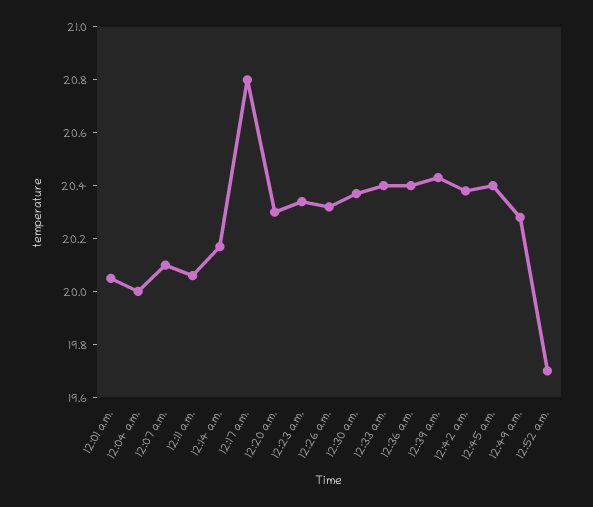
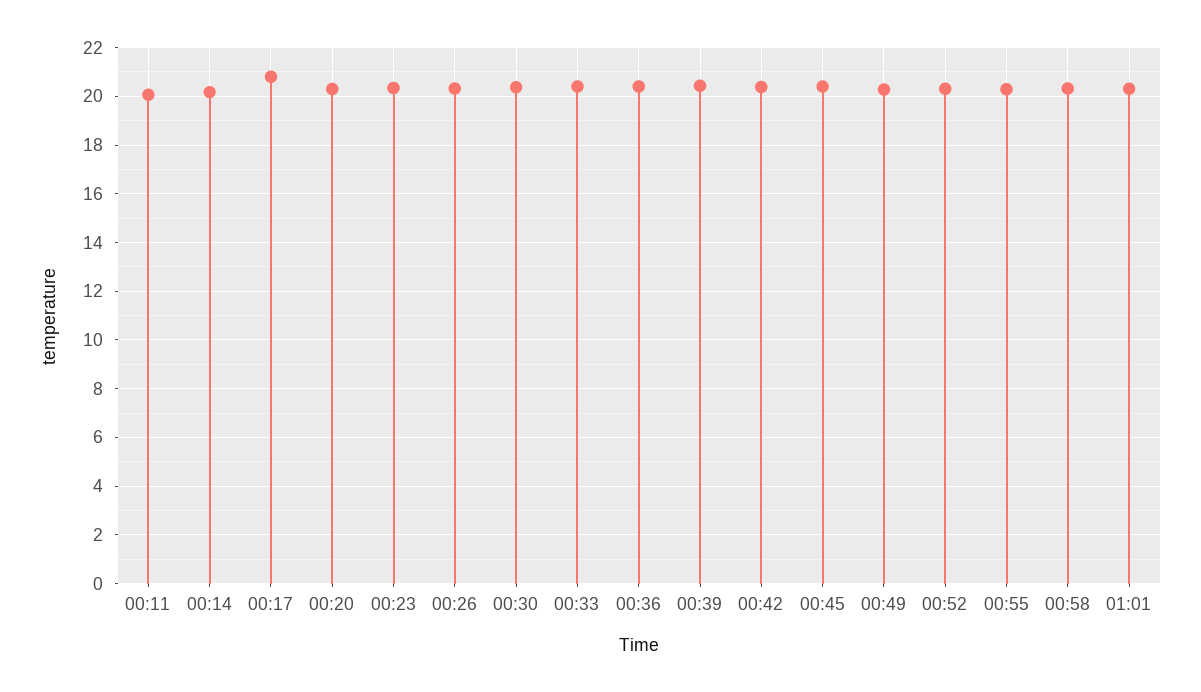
12:01 a.m.: 20.05 -> none
12:04 a.m.: 20 -> none
12:07 a.m.: 20.1 -> none
12:52 a.m.: 19.7 -> 20.25
00:55: none -> 20.25
00:58: none -> 20.25
01:01: none -> 20.25

